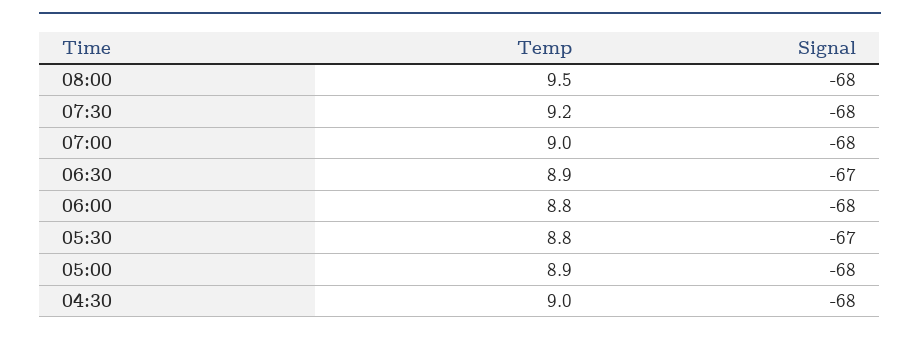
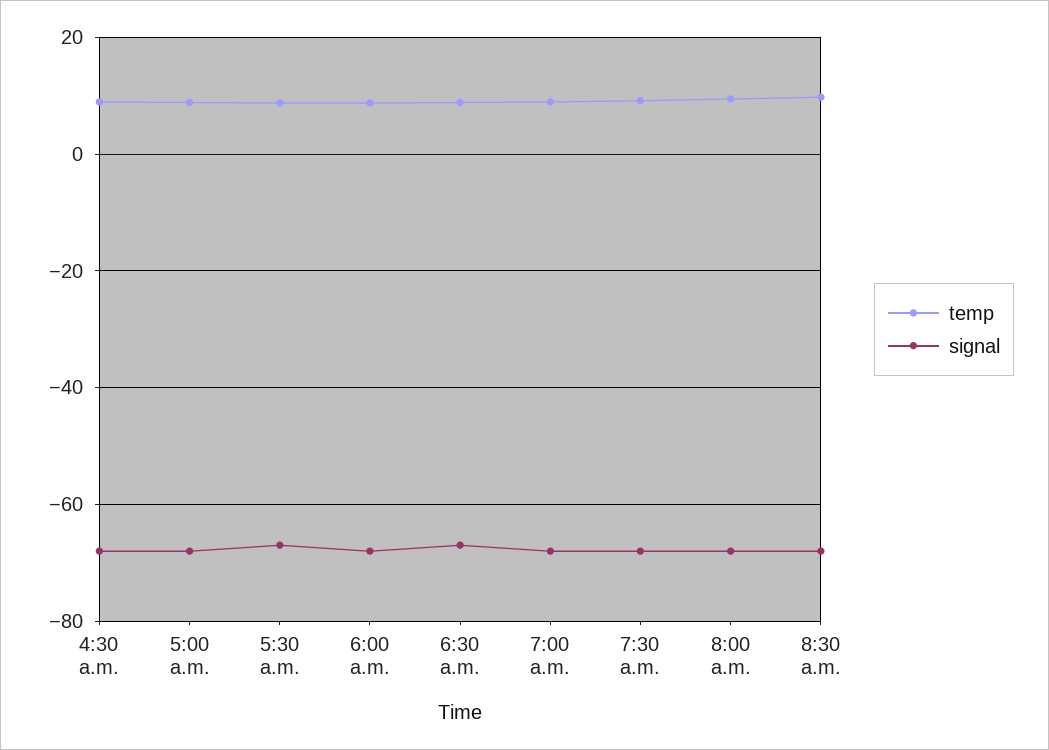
Temp, 8:30 a.m.: none -> 10
Signal, 8:30 a.m.: none -> -68

